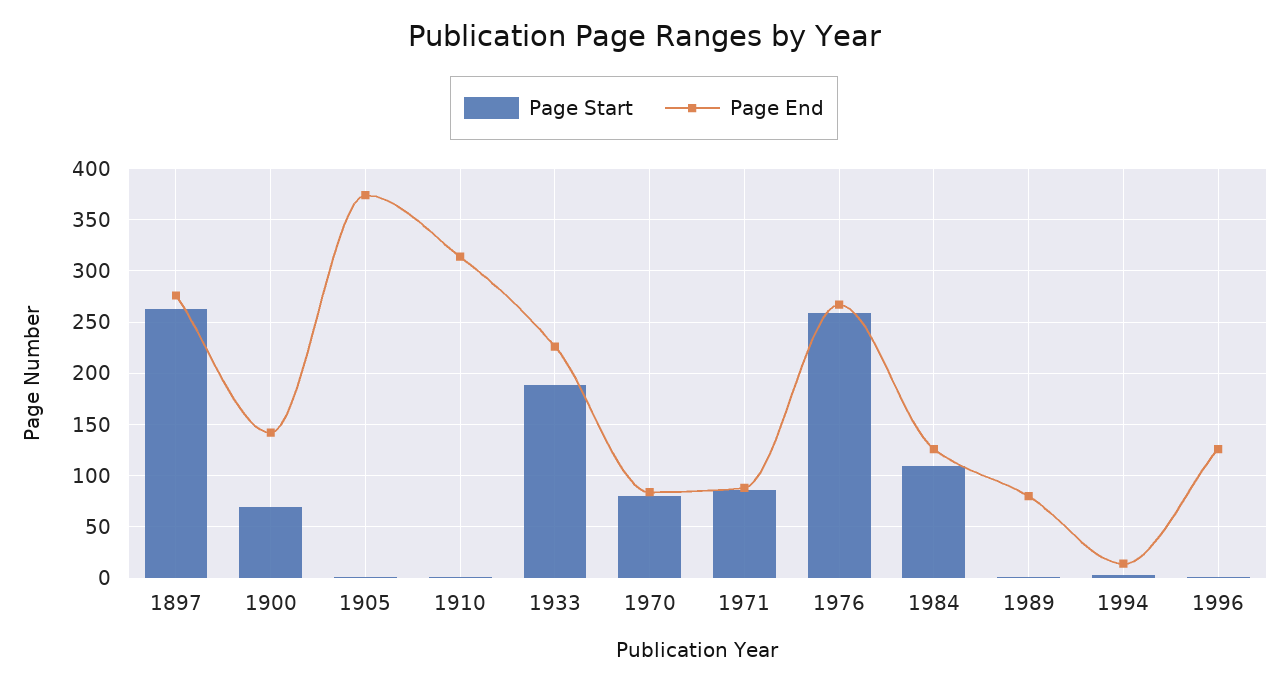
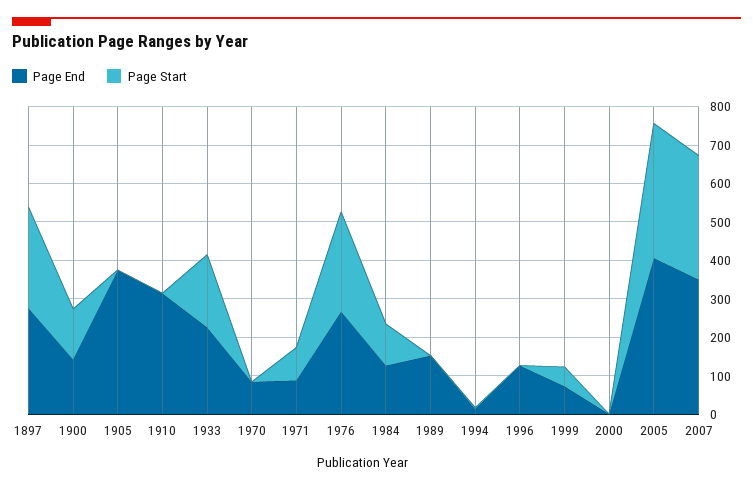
Page Start, 1900: 70 -> 125
Page Start, 1970: 80 -> 0
Page End, 1989: 80 -> 150
Page End, 1999: none -> 75
Page Start, 1999: none -> 50
Page End, 2000: none -> 0
Page Start, 2000: none -> 0
Page End, 2005: none -> 400
Page Start, 2005: none -> 350
Page End, 2007: none -> 350
Page Start, 2007: none -> 325

